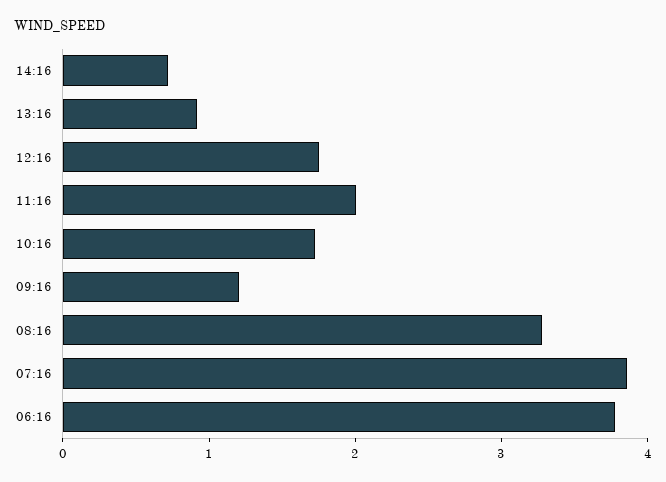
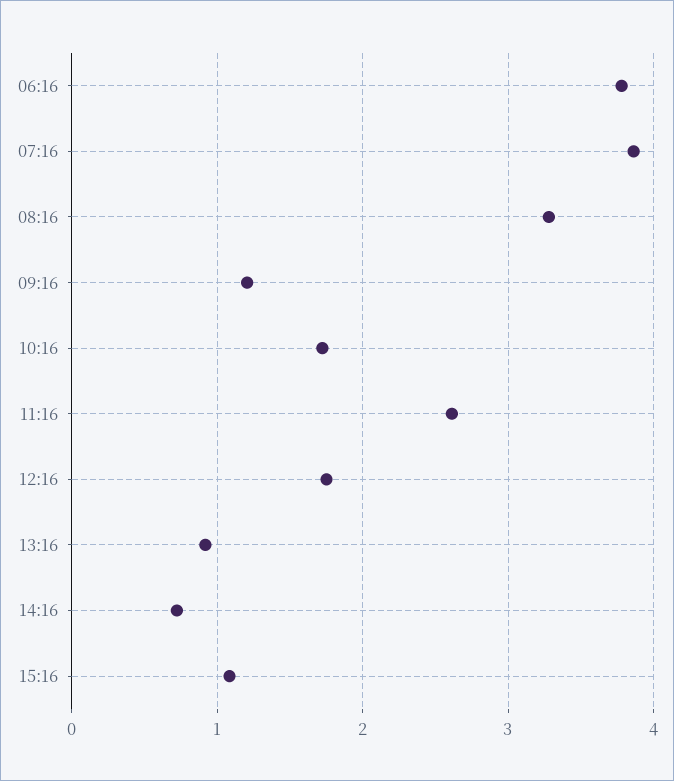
11:16: 2 -> 2.6
15:16: none -> 1.1

